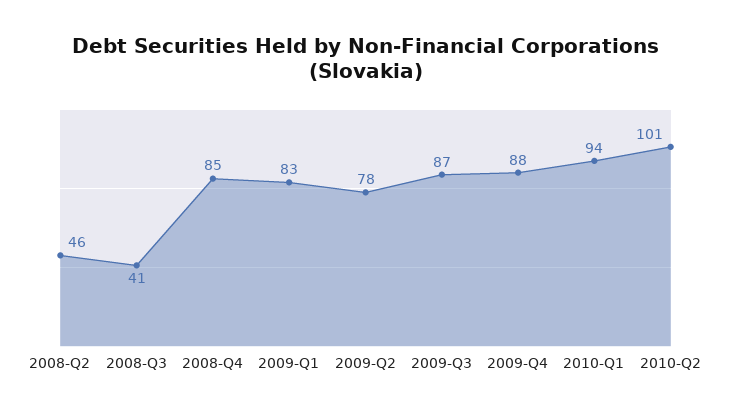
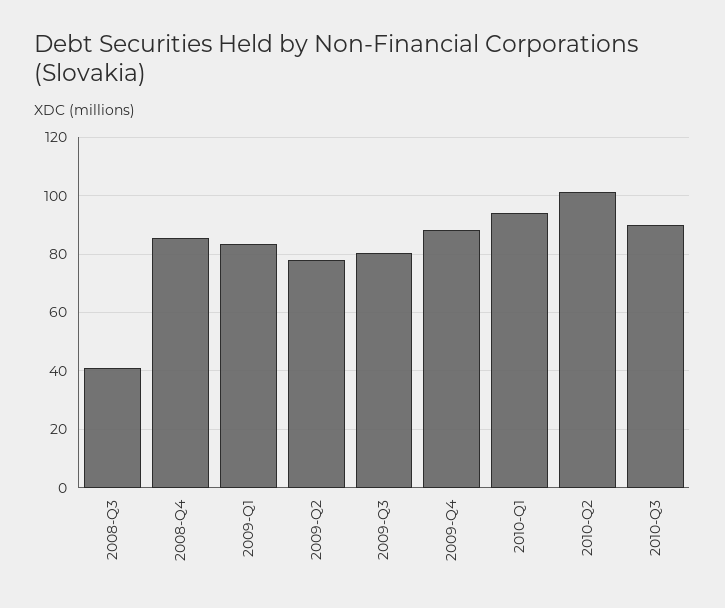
2008-Q2: 46 -> none
2009-Q3: 87 -> 80
2010-Q3: none -> 90

